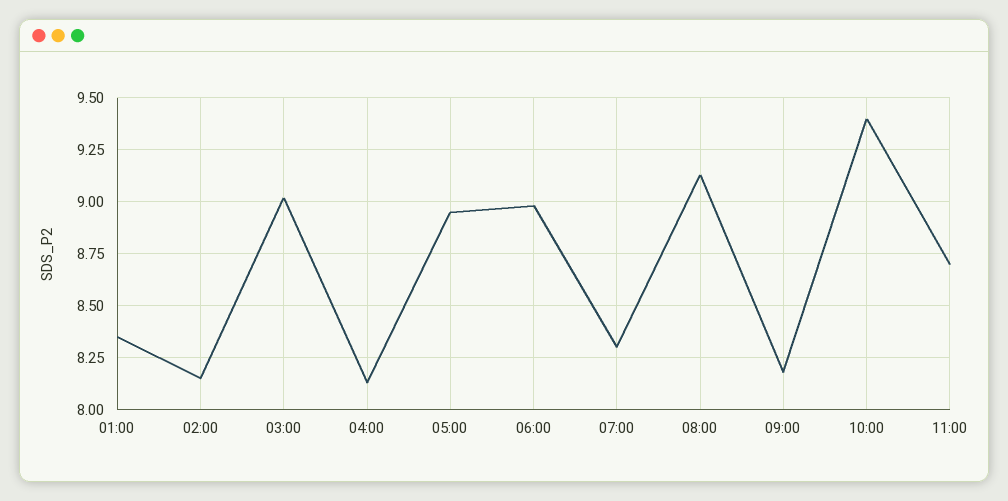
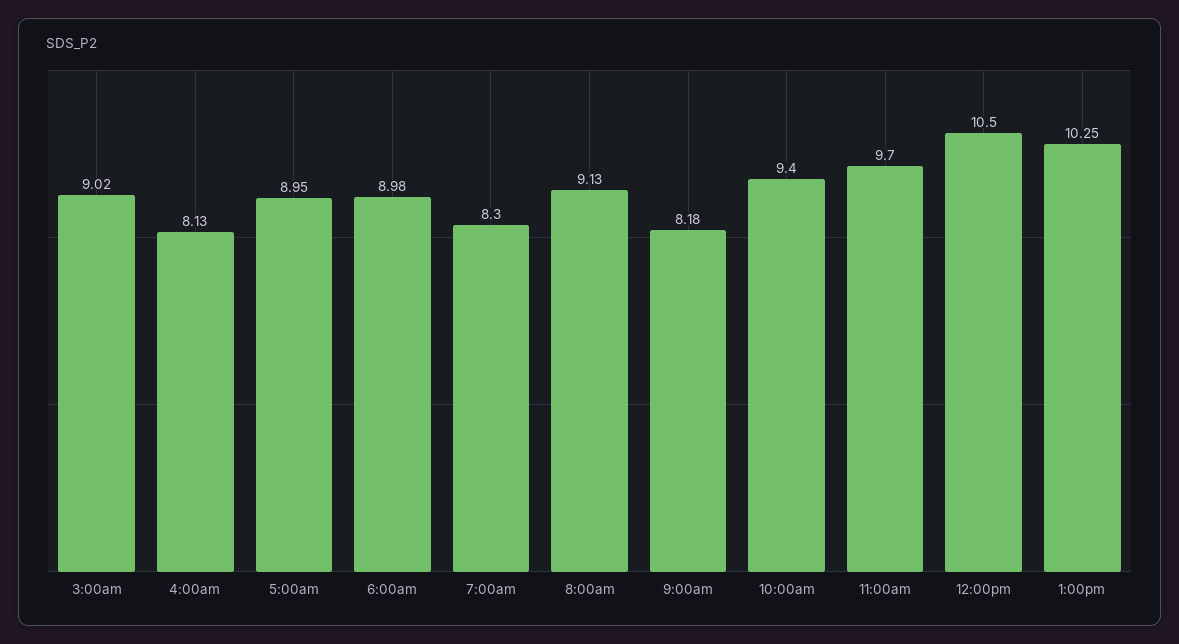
01:00: 8.35 -> none
02:00: 8.15 -> none
11:00: 8.7 -> 9.7
12:00pm: none -> 10.5
1:00pm: none -> 10.25

